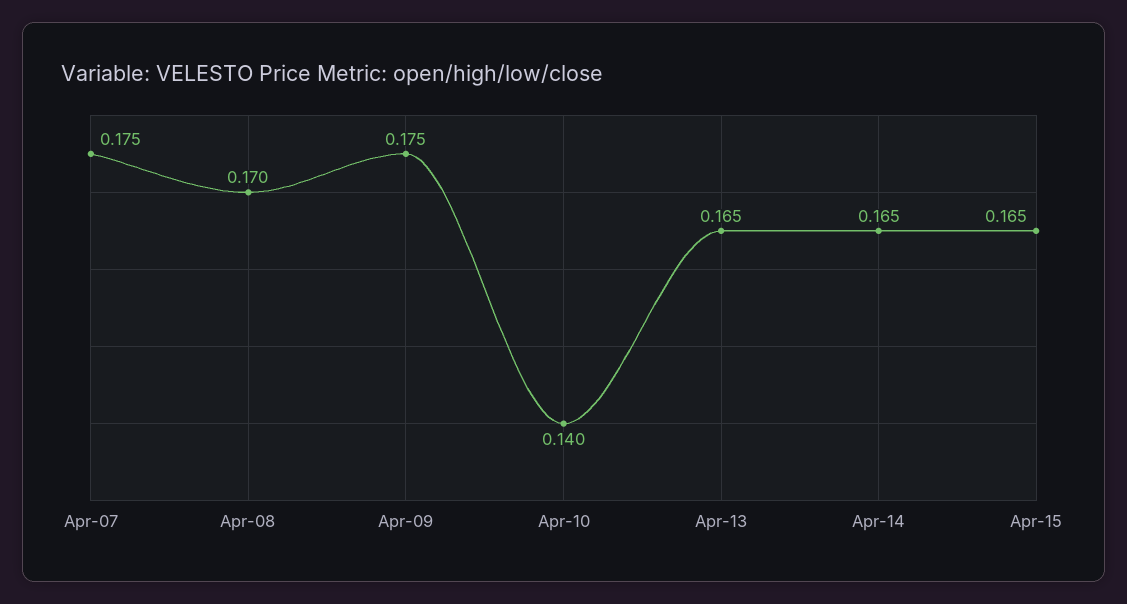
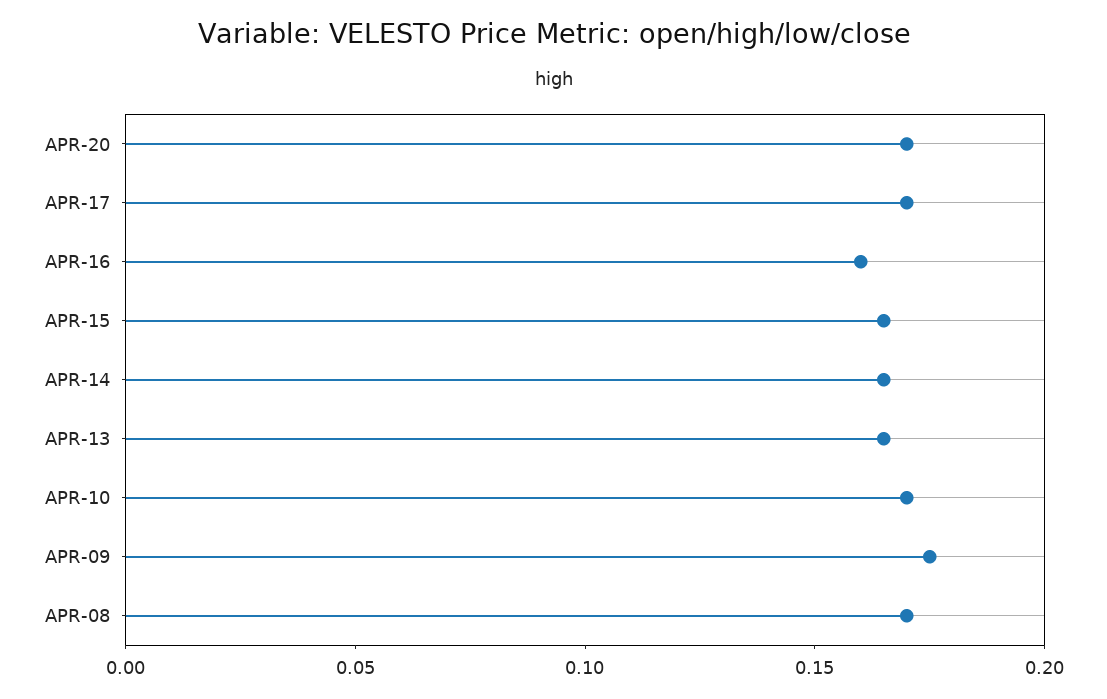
Apr-07: 0.175 -> none
Apr-10: 0.14 -> 0.17
APR-20: none -> 0.17
APR-17: none -> 0.17
APR-16: none -> 0.16

